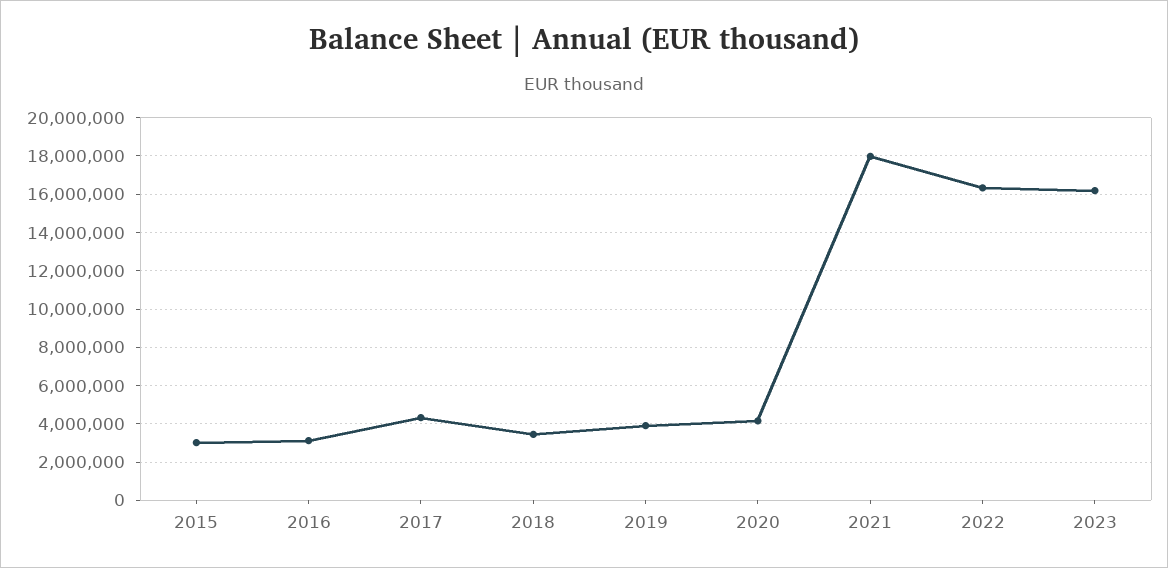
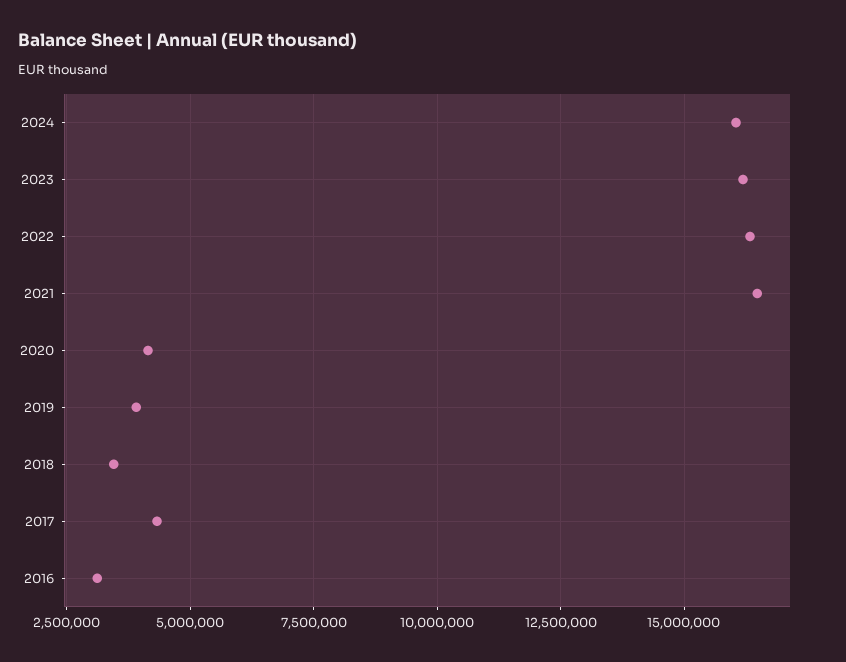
2015: 3000000 -> none
2021: 18000000 -> 16500000
2024: none -> 16000000

